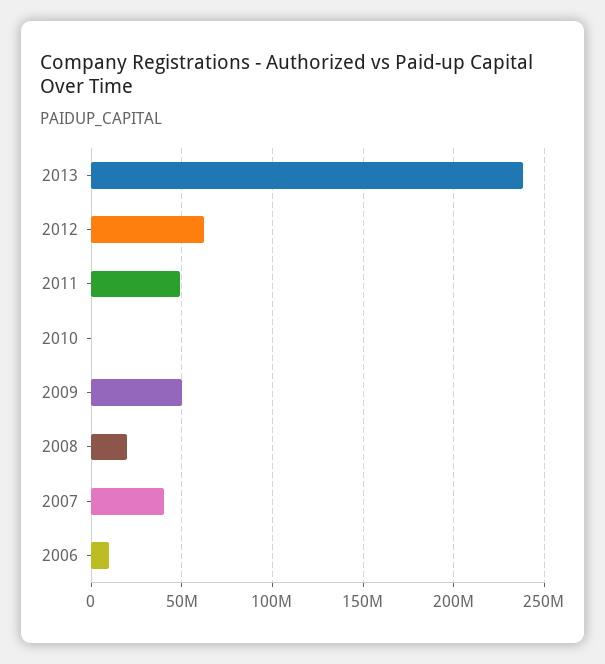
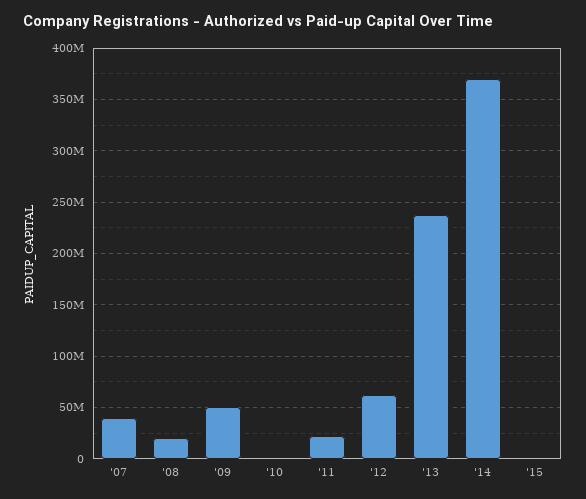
2011: 50000000 -> 20000000
2006: 10000000 -> none
'14: none -> 370000000
'15: none -> 0

